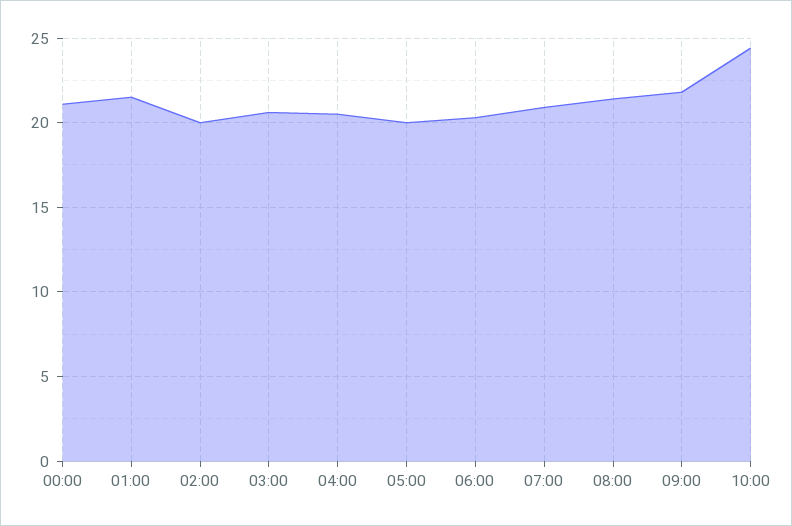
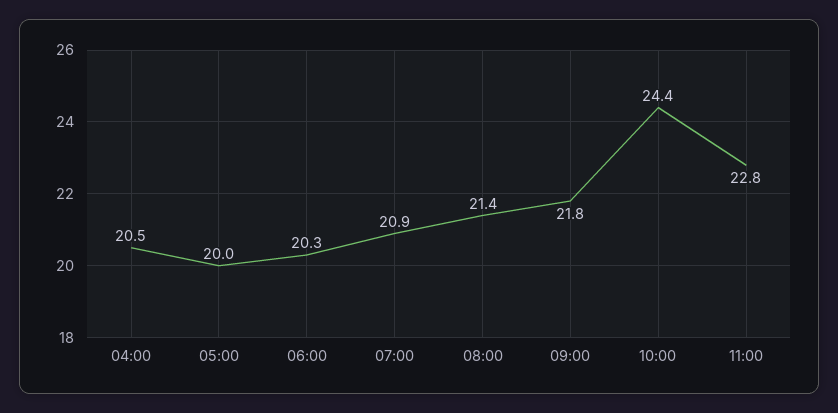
00:00: 21 -> none
01:00: 21.5 -> none
02:00: 20 -> none
03:00: 20.5 -> none
11:00: none -> 22.8

